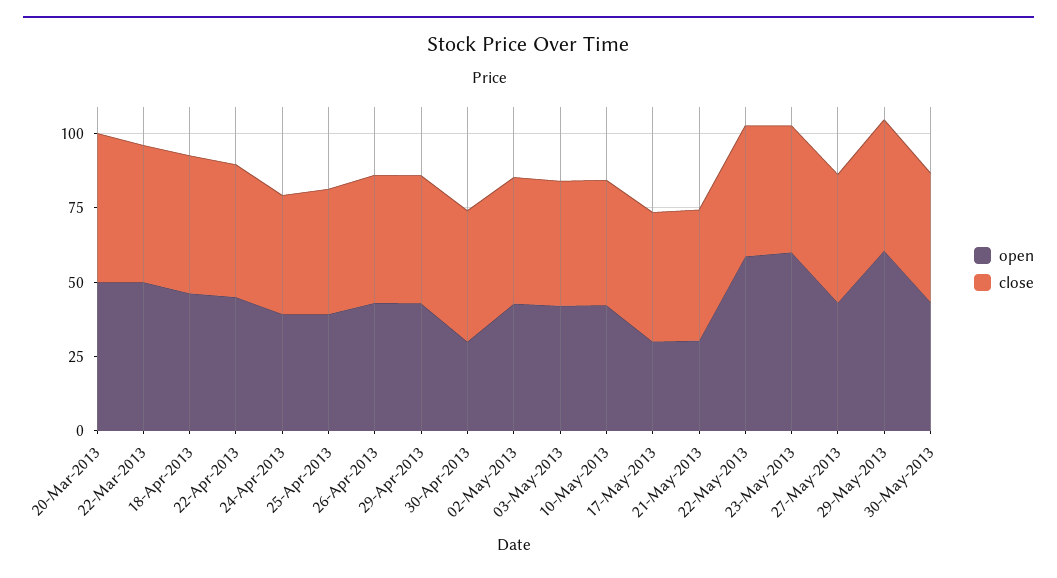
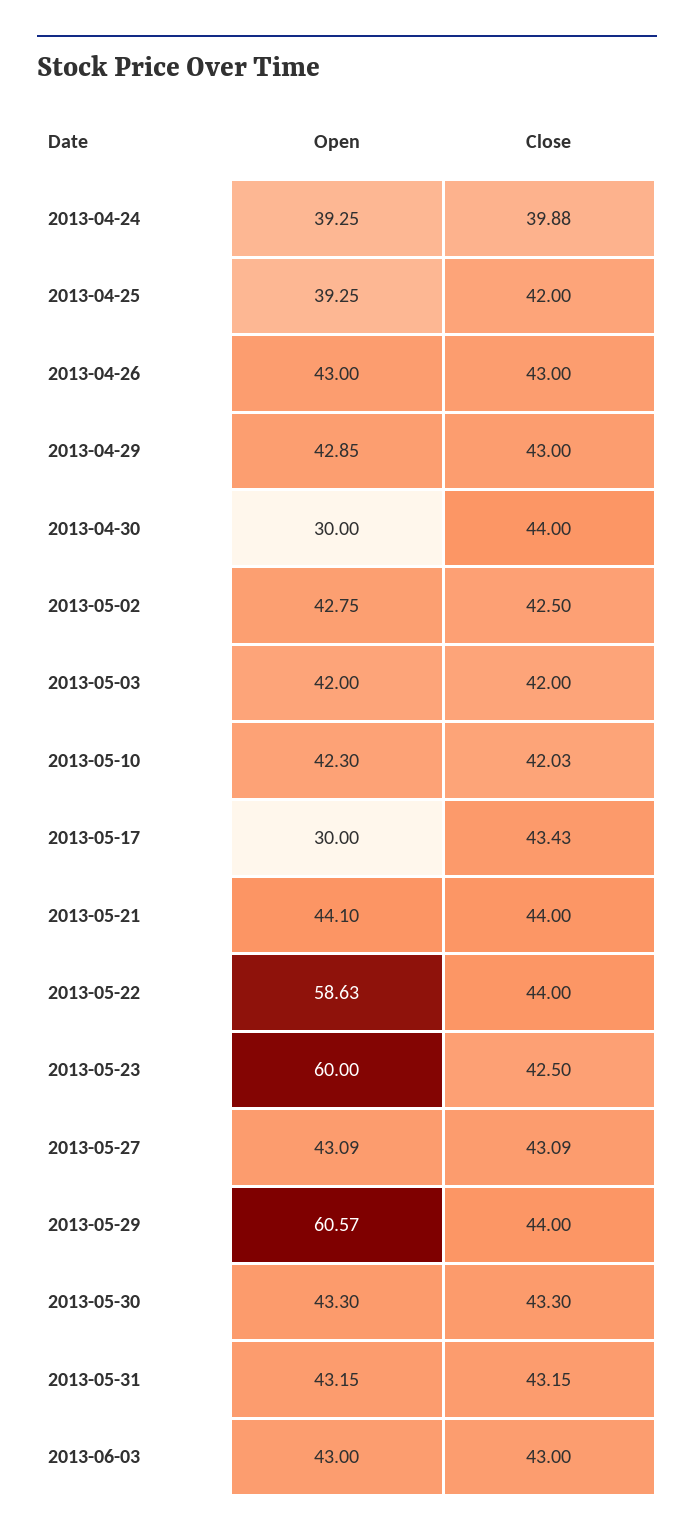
open, 20-Mar-2013: 50 -> none
close, 20-Mar-2013: 50 -> none
open, 22-Mar-2013: 50 -> none
close, 22-Mar-2013: 45 -> none
open, 18-Apr-2013: 45 -> none
close, 18-Apr-2013: 45 -> none
open, 22-Apr-2013: 45 -> none
close, 22-Apr-2013: 45 -> none
open, 21-May-2013: 30 -> 44.1
open, 2013-05-31: none -> 43.15
close, 2013-05-31: none -> 43.15
open, 2013-06-03: none -> 43
close, 2013-06-03: none -> 43

